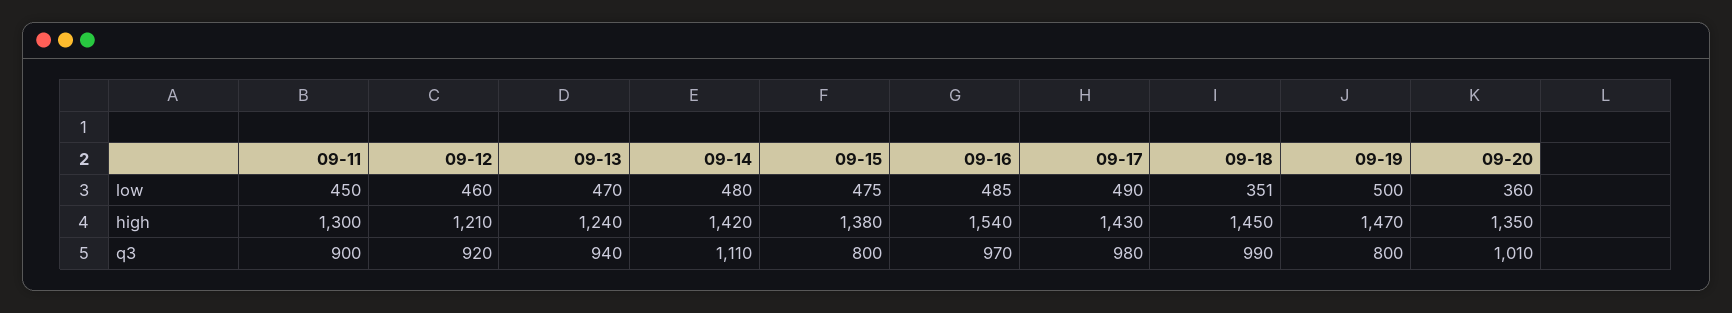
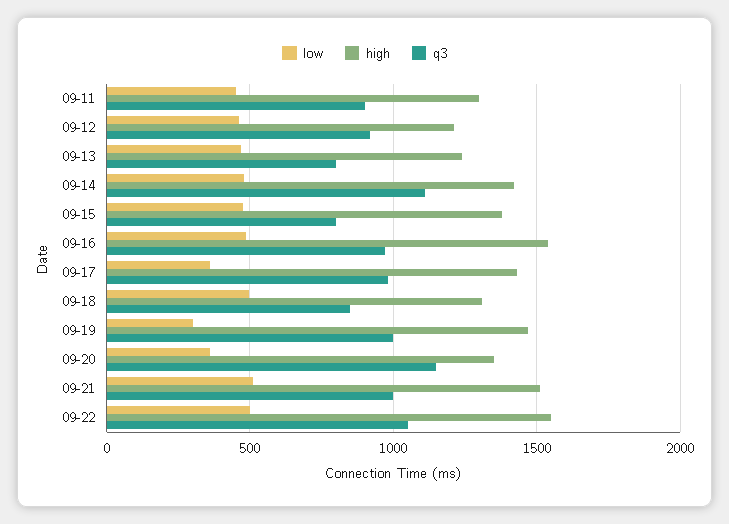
low, 09-17: 490 -> 350
low, 09-18: 351 -> 500
low, 09-19: 500 -> 300
high, 09-18: 1450 -> 1300
q3, 09-13: 940 -> 800
q3, 09-18: 990 -> 850
q3, 09-19: 800 -> 1000
q3, 09-20: 1010 -> 1150
low, 09-21: none -> 500
high, 09-21: none -> 1500
q3, 09-21: none -> 1000
low, 09-22: none -> 500
high, 09-22: none -> 1550
q3, 09-22: none -> 1050

